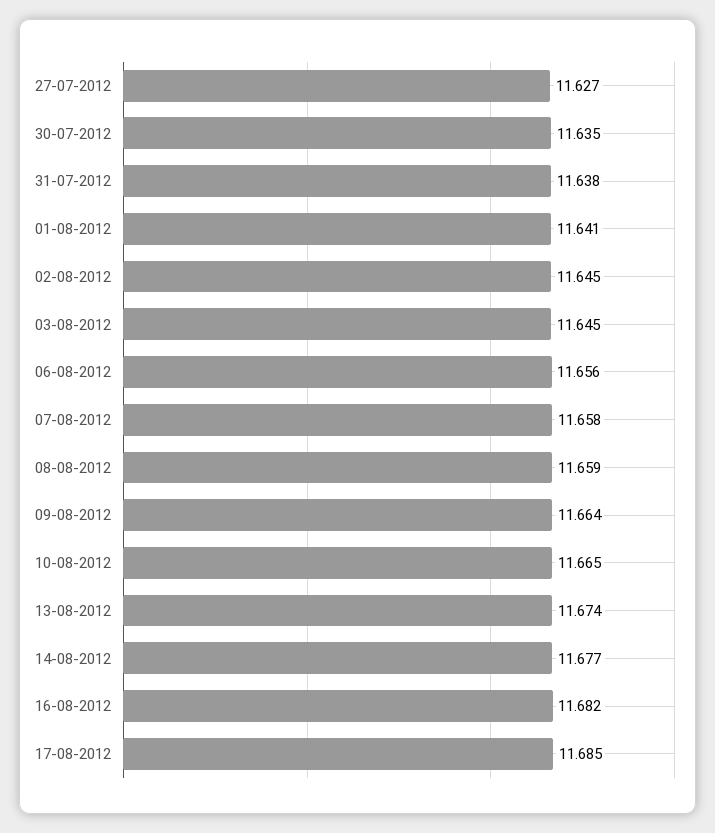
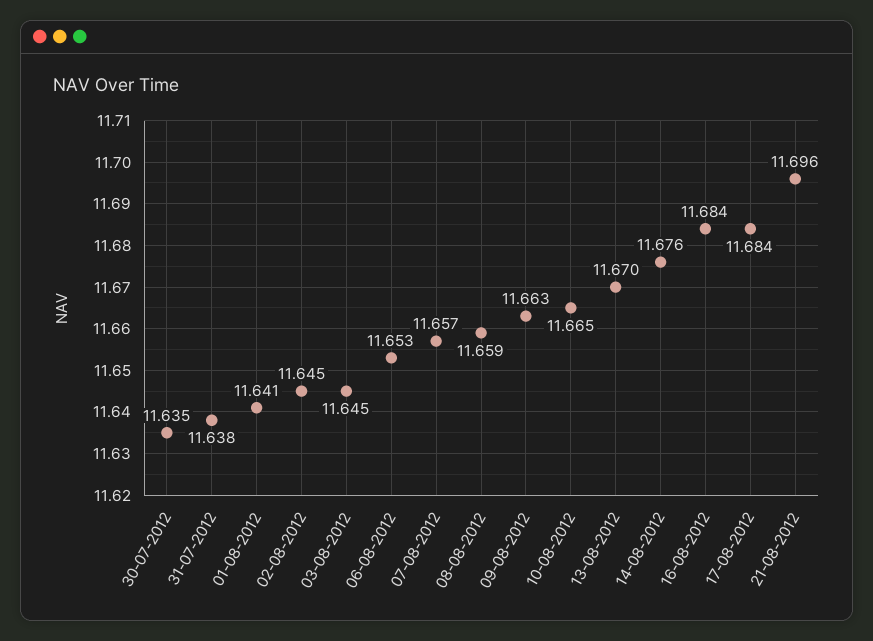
27-07-2012: 11.627 -> none
06-08-2012: 11.656 -> 11.653
07-08-2012: 11.658 -> 11.657
09-08-2012: 11.664 -> 11.663
13-08-2012: 11.674 -> 11.67
14-08-2012: 11.677 -> 11.676
16-08-2012: 11.682 -> 11.684
17-08-2012: 11.685 -> 11.684
21-08-2012: none -> 11.696

